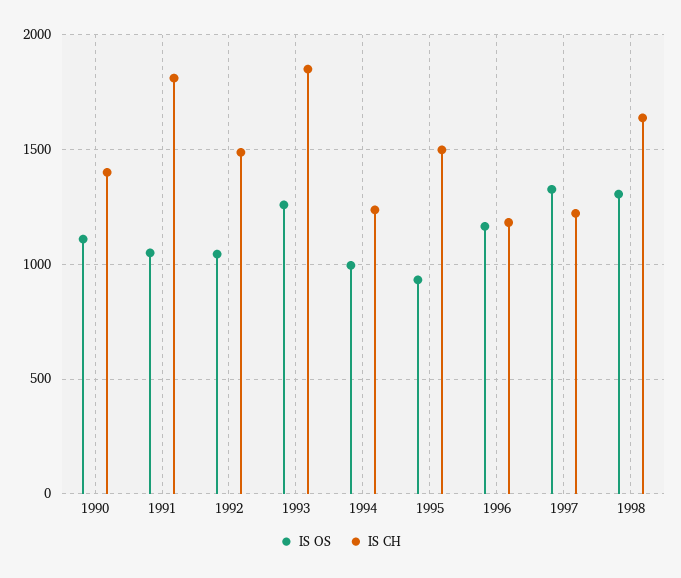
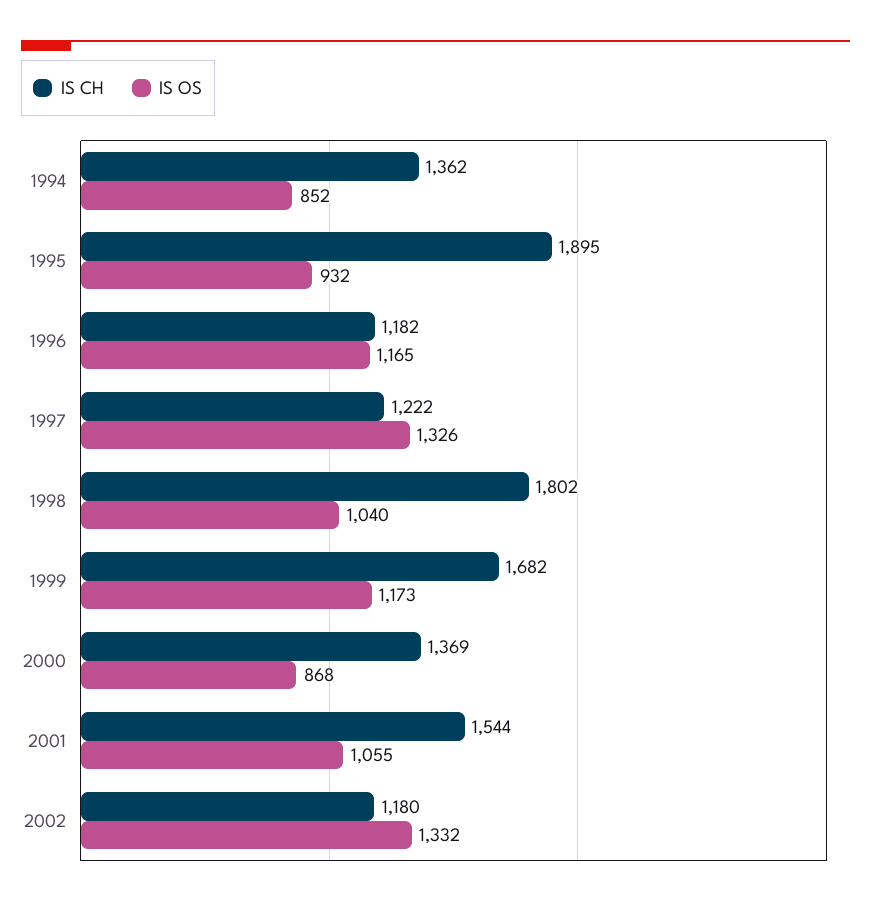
IS OS, 1990: 1100 -> none
IS CH, 1990: 1400 -> none
IS OS, 1991: 1050 -> none
IS CH, 1991: 1800 -> none
IS OS, 1992: 1050 -> none
IS CH, 1992: 1500 -> none
IS OS, 1993: 1250 -> none
IS CH, 1993: 1850 -> none
IS OS, 1994: 1000 -> 852
IS CH, 1994: 1250 -> 1362
IS CH, 1995: 1500 -> 1895
IS OS, 1998: 1300 -> 1040
IS CH, 1998: 1650 -> 1802
IS CH, 1999: none -> 1682
IS OS, 1999: none -> 1173
IS CH, 2000: none -> 1369
IS OS, 2000: none -> 868
IS CH, 2001: none -> 1544
IS OS, 2001: none -> 1055
IS CH, 2002: none -> 1180
IS OS, 2002: none -> 1332

